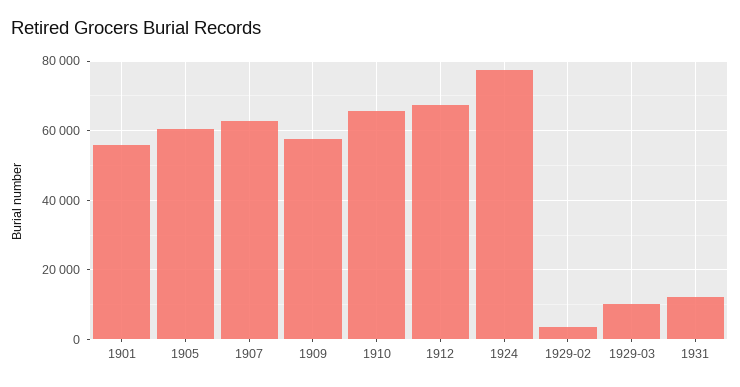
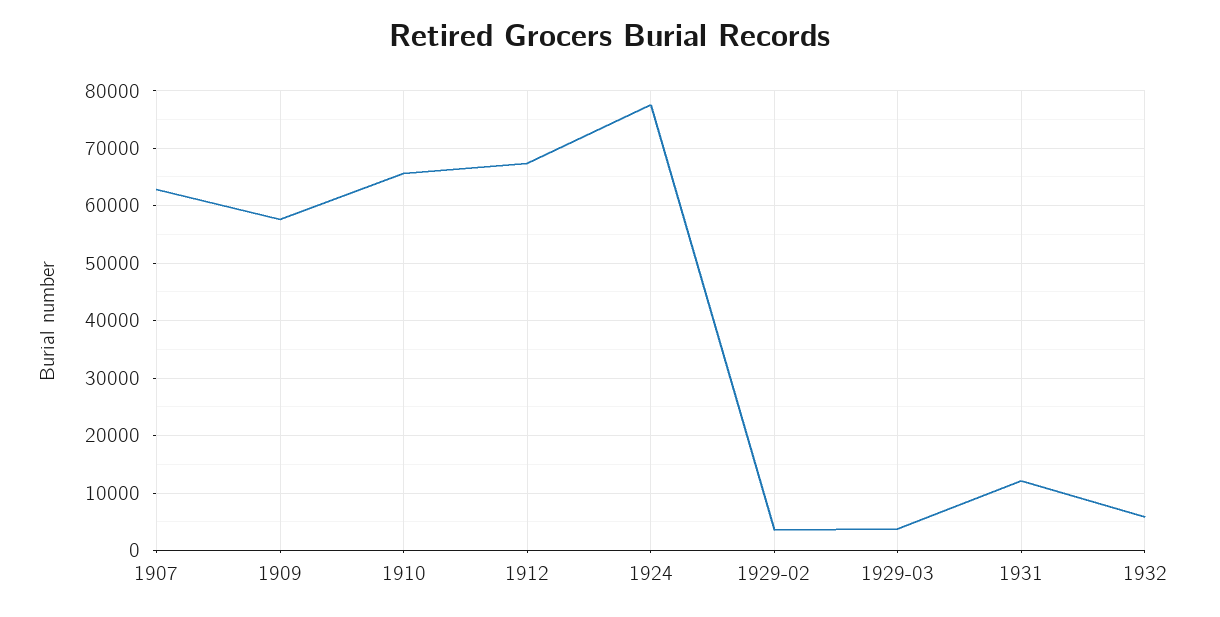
1901: 56000 -> none
1905: 60000 -> none
1929-03: 10000 -> 4000
1932: none -> 6000

